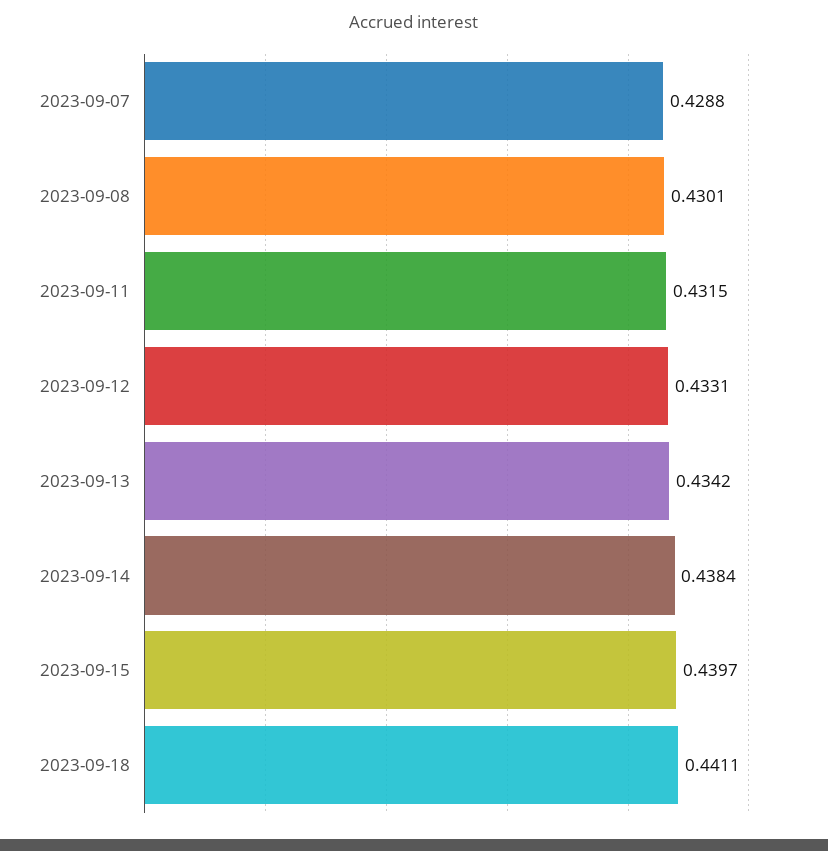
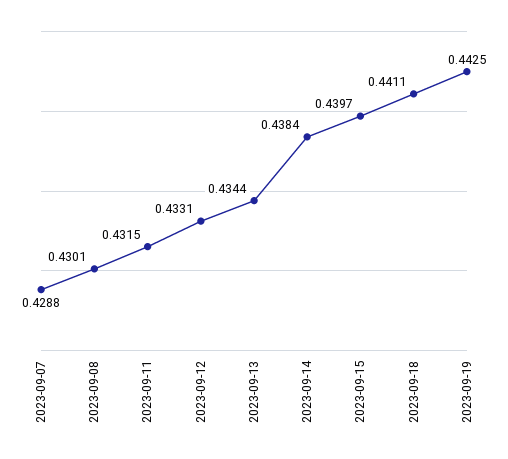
2023-09-13: 0.4342 -> 0.4344
2023-09-19: none -> 0.4425

